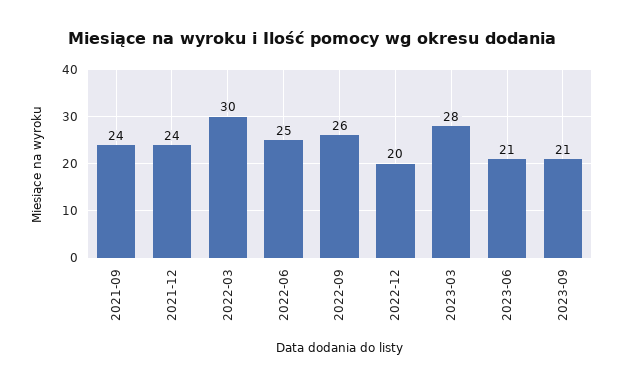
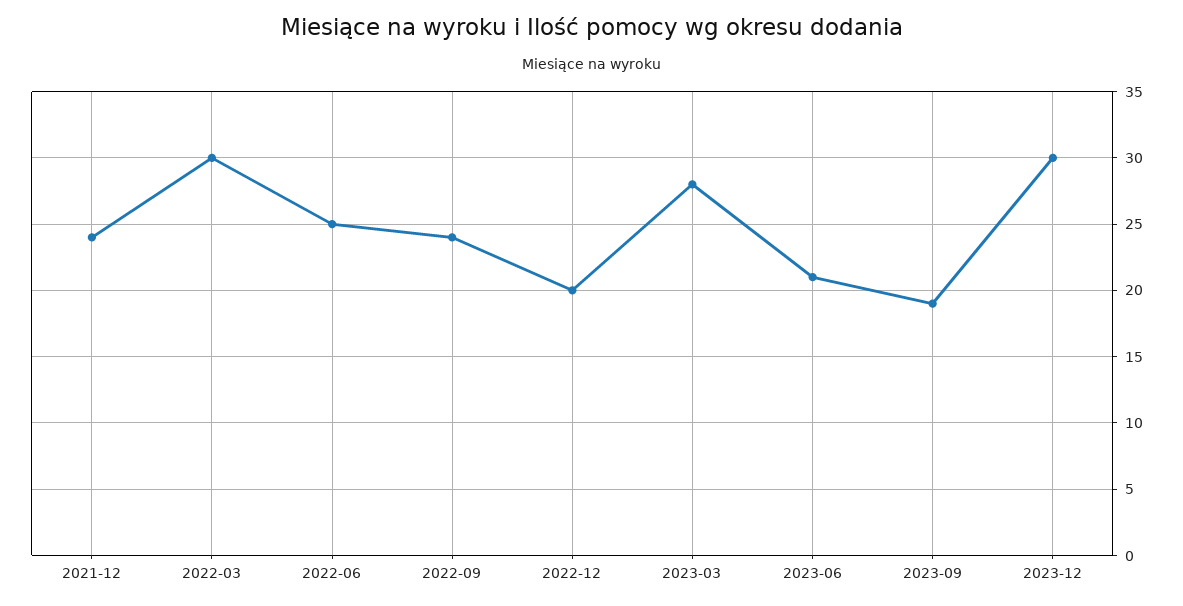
2021-09: 24 -> none
2022-09: 26 -> 24
2023-09: 21 -> 19
2023-12: none -> 30

